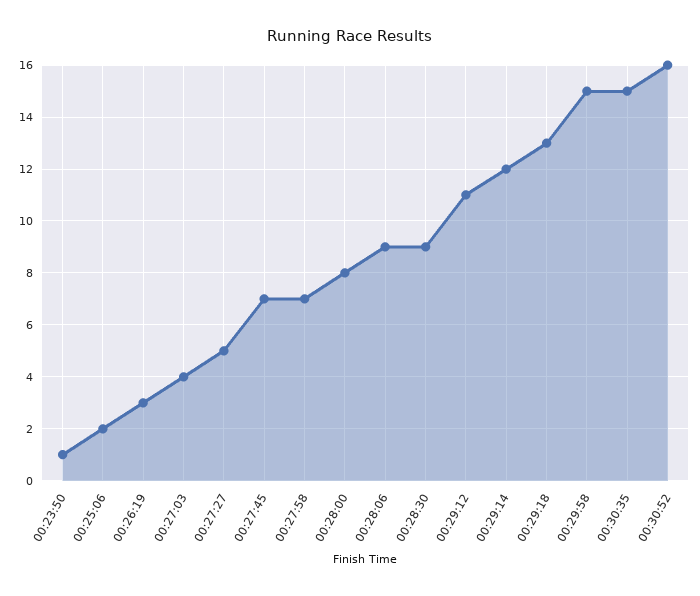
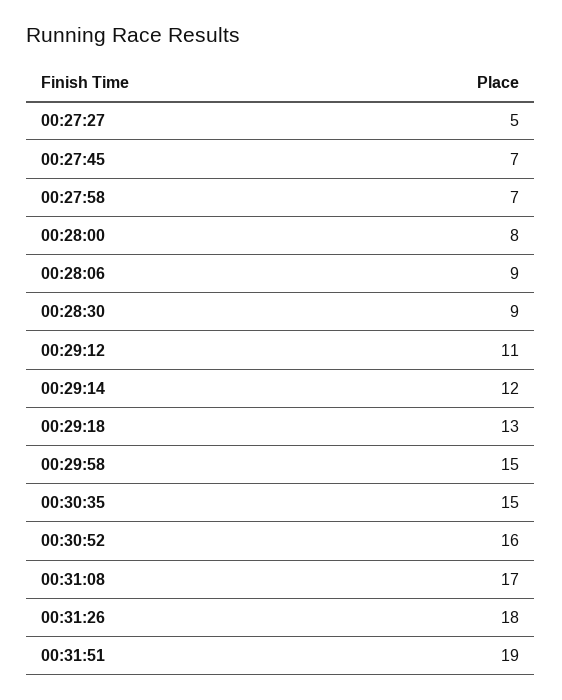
00:23:50: 1 -> none
00:25:06: 2 -> none
00:26:19: 3 -> none
00:27:03: 4 -> none
00:31:08: none -> 17
00:31:26: none -> 18
00:31:51: none -> 19

